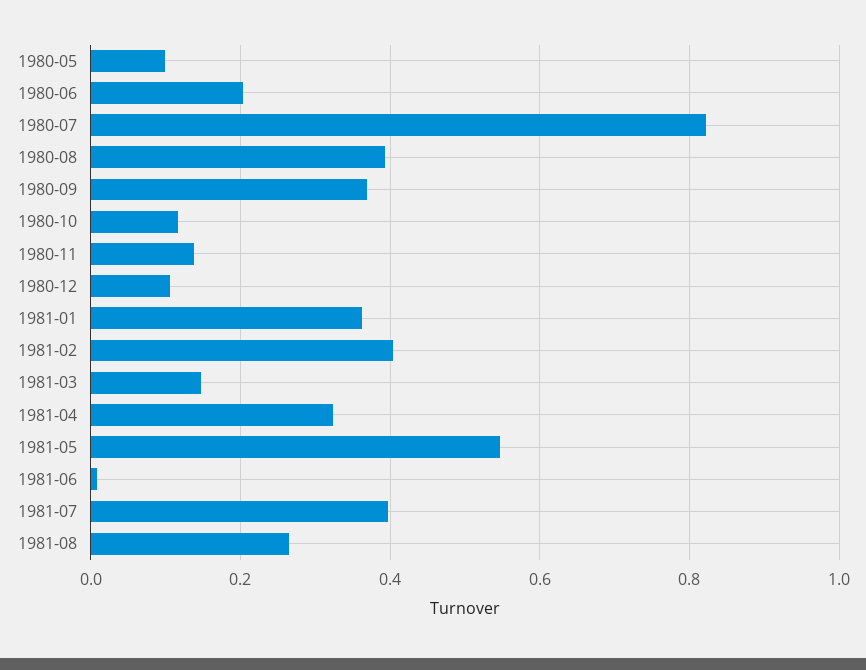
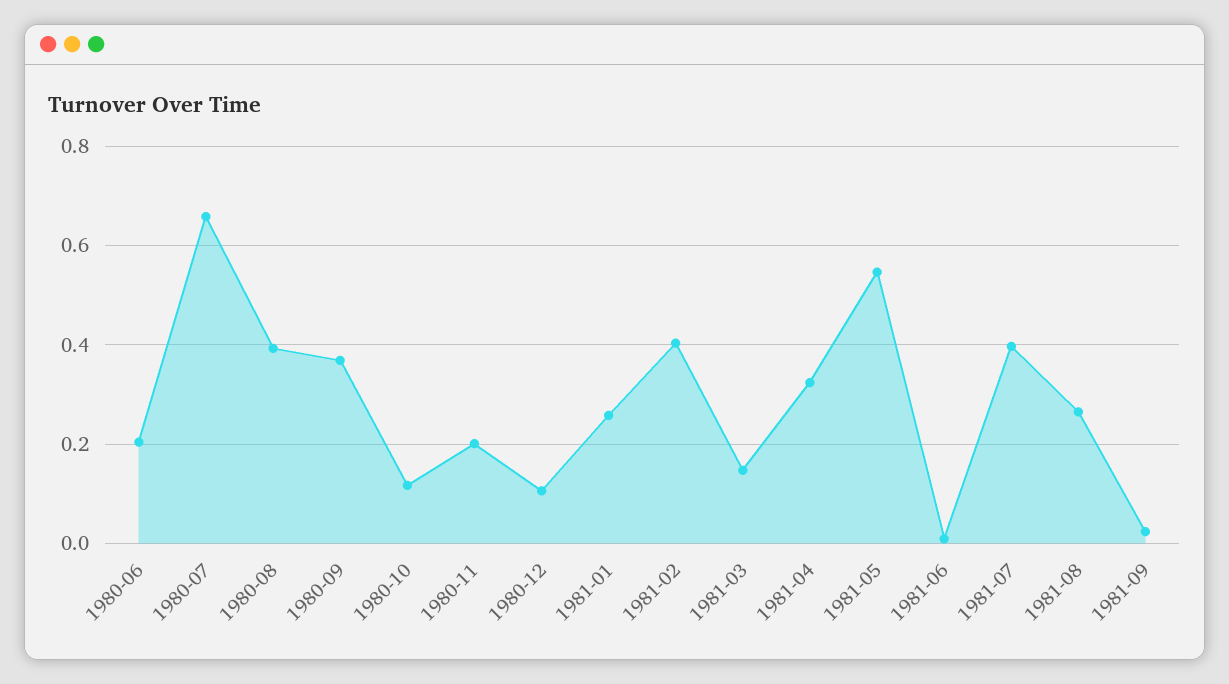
1980-05: 0.1 -> none
1980-07: 0.82 -> 0.66
1980-11: 0.14 -> 0.2
1981-01: 0.36 -> 0.26
1981-09: none -> 0.02

